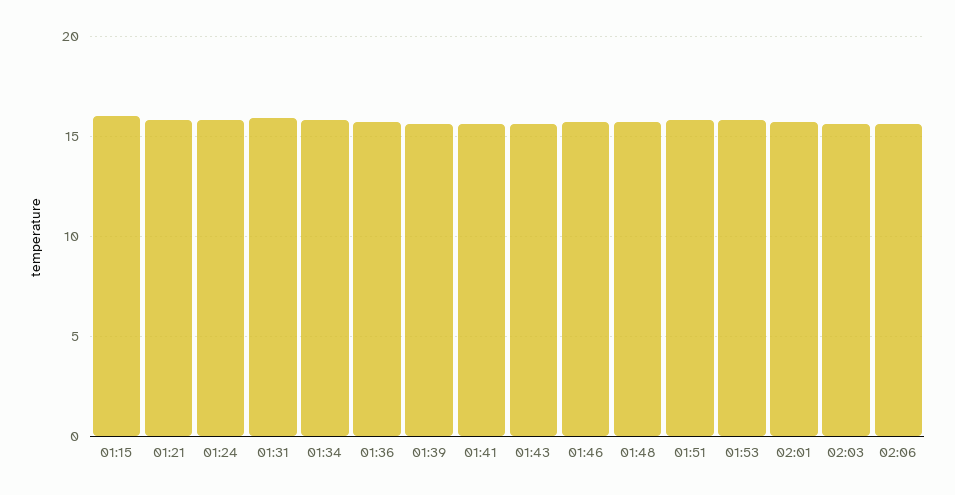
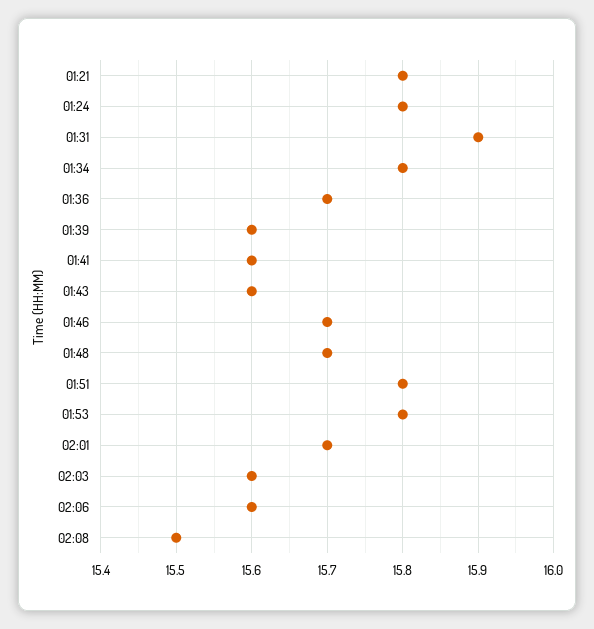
01:15: 16 -> none
02:08: none -> 15.5

